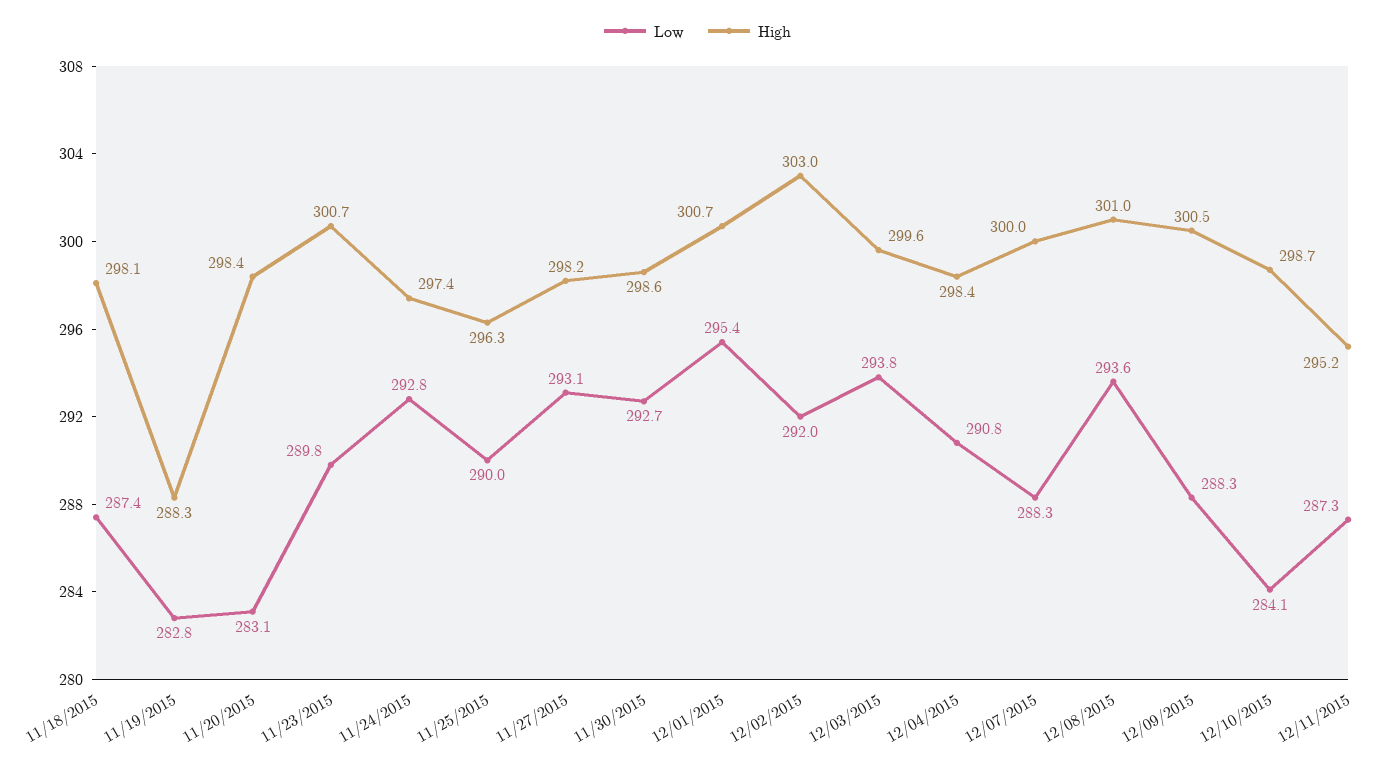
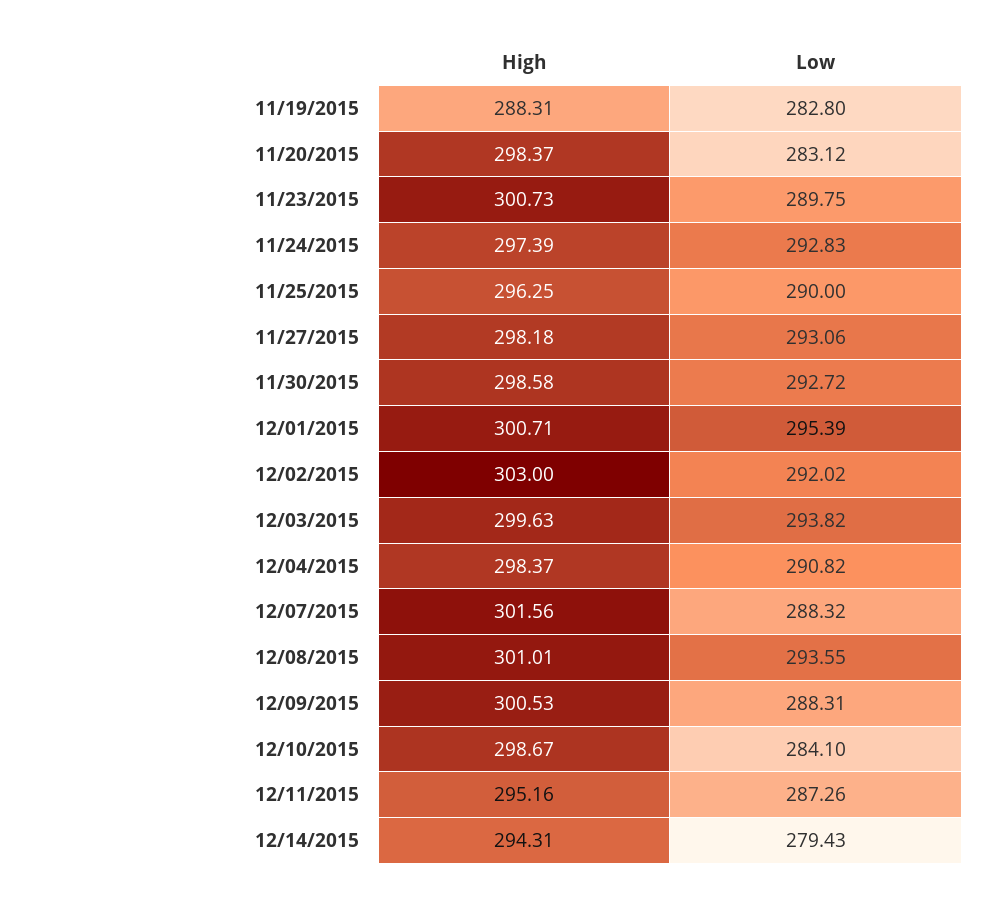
Low, 11/18/2015: 287.4 -> none
High, 11/18/2015: 298.1 -> none
High, 12/07/2015: 300 -> 301.56
High, 12/14/2015: none -> 294.31
Low, 12/14/2015: none -> 279.43

